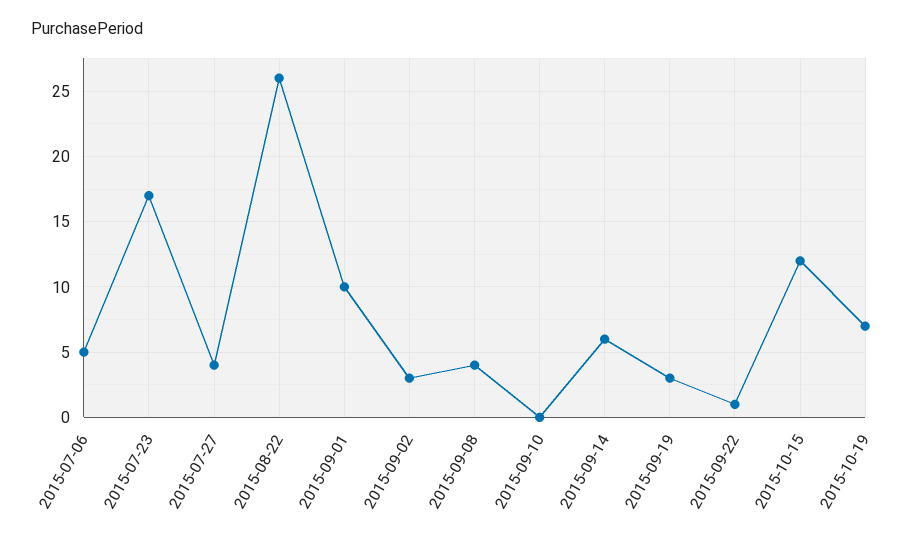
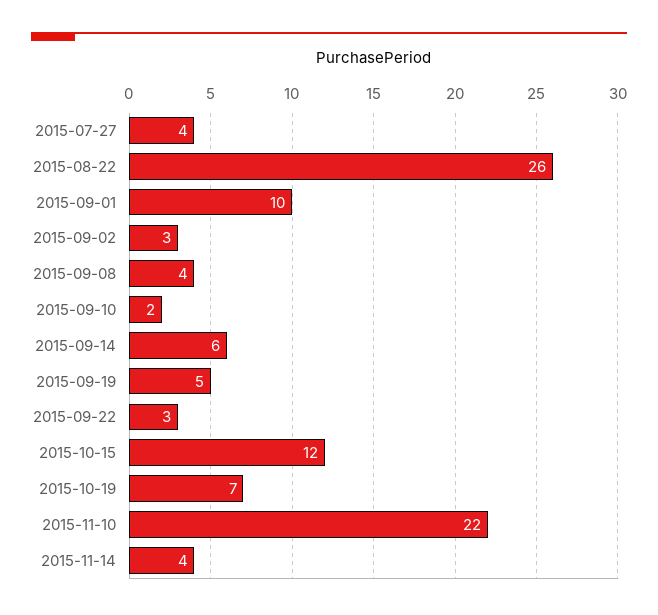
2015-07-06: 5 -> none
2015-07-23: 17 -> none
2015-09-10: 0 -> 2
2015-09-19: 3 -> 5
2015-09-22: 1 -> 3
2015-11-10: none -> 22
2015-11-14: none -> 4

